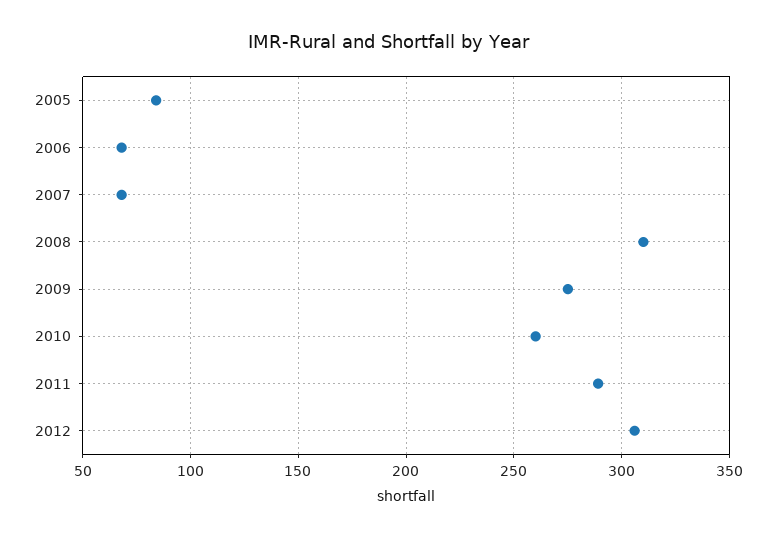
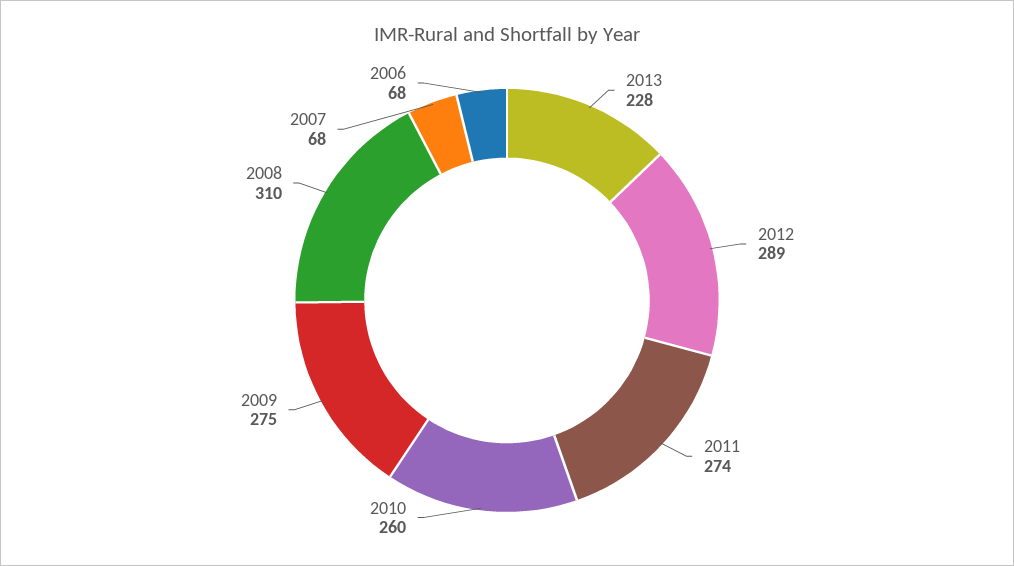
2005: 85 -> none
2011: 290 -> 274
2012: 305 -> 289
2013: none -> 228

